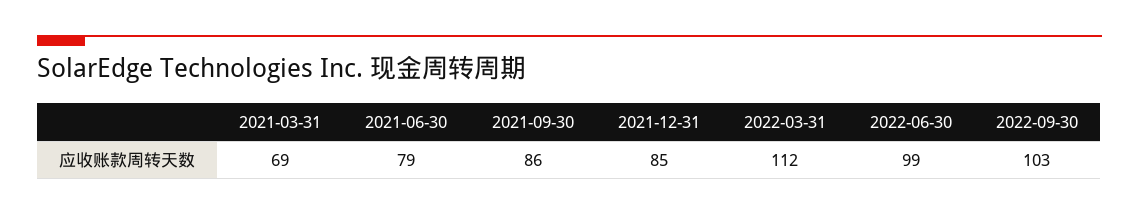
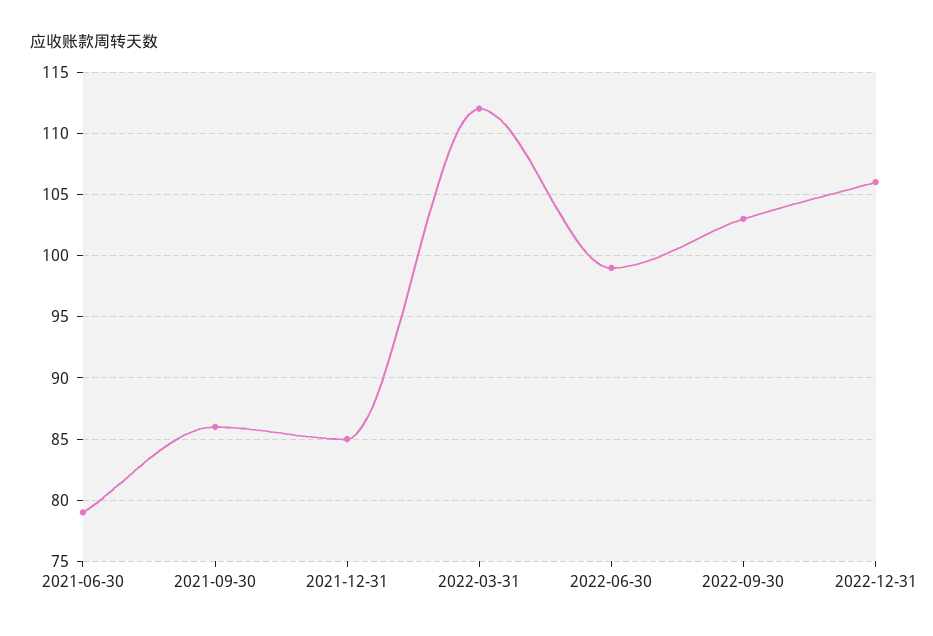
2021-03-31: 69 -> none
2022-12-31: none -> 106

